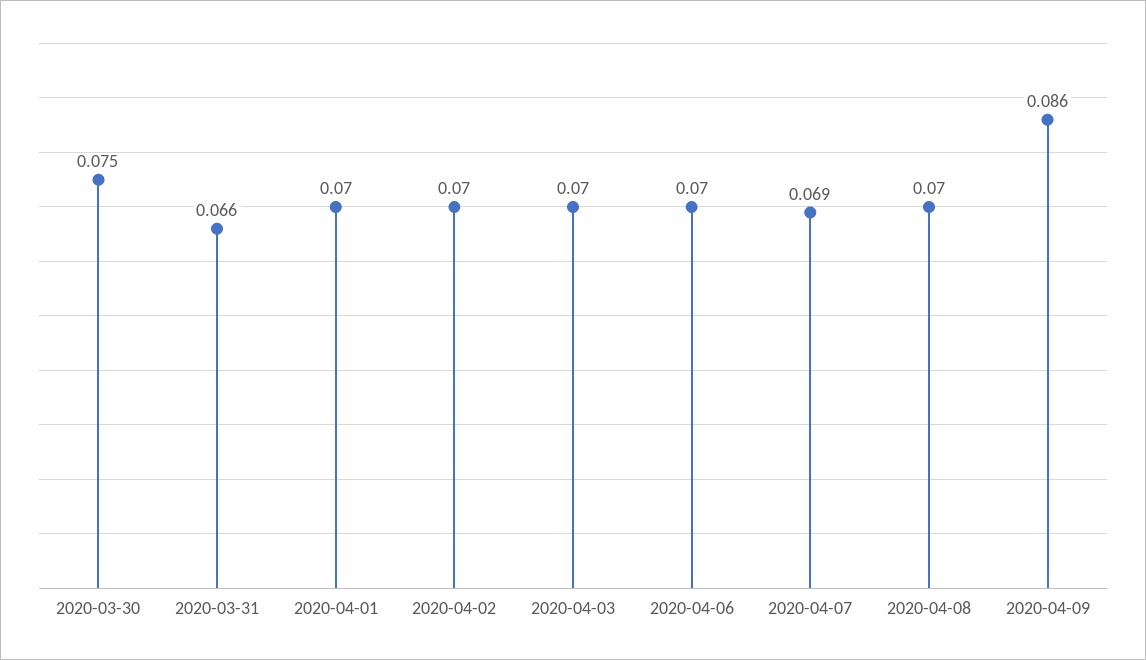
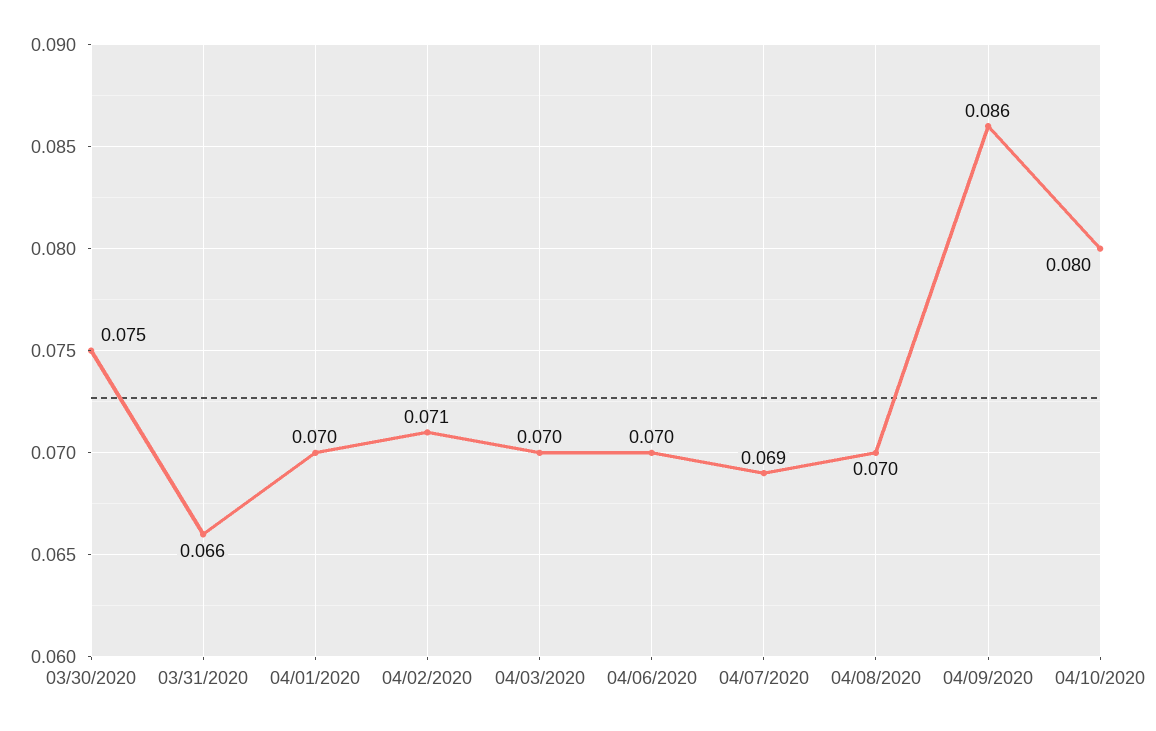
2020-04-02: 0.07 -> 0.071
04/10/2020: none -> 0.08

